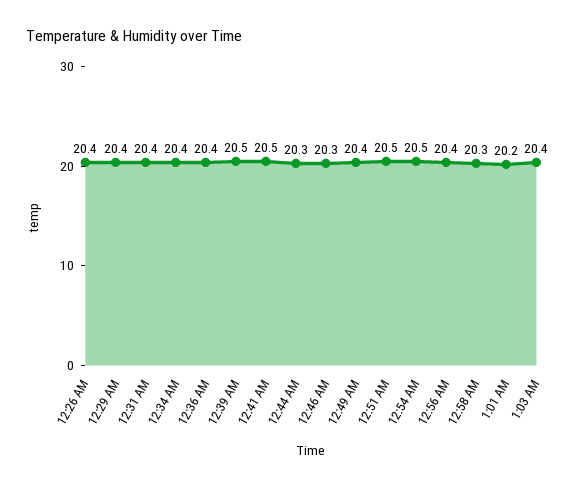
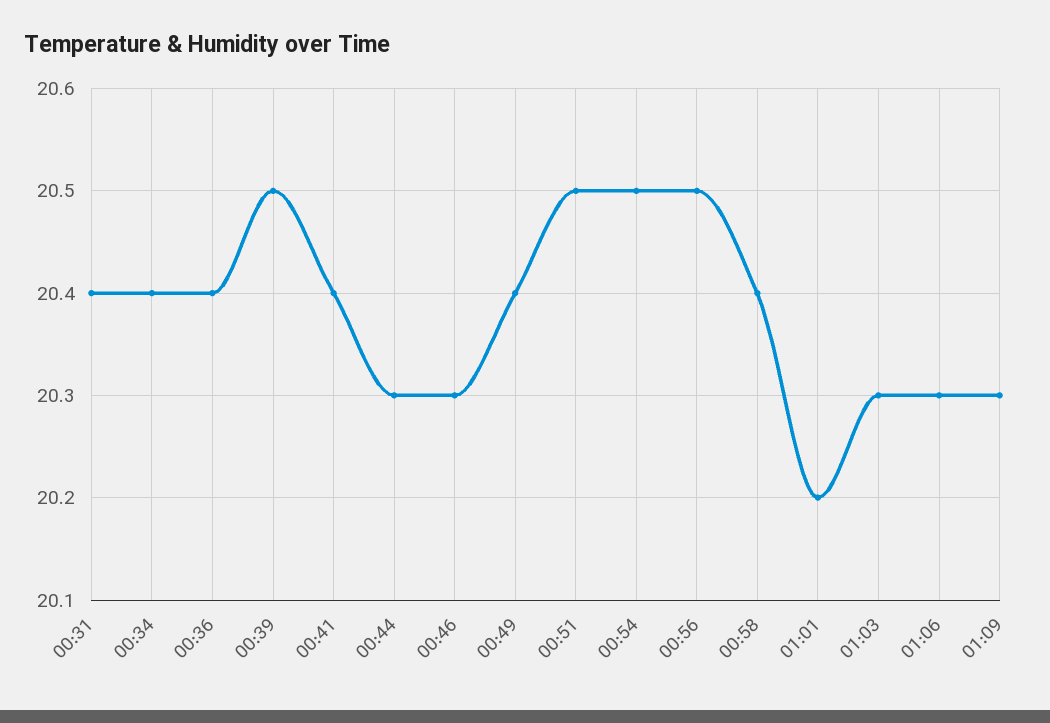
12:26 AM: 20.4 -> none
12:29 AM: 20.4 -> none
12:41 AM: 20.5 -> 20.4
12:56 AM: 20.4 -> 20.5
12:58 AM: 20.3 -> 20.4
1:03 AM: 20.4 -> 20.3
01:06: none -> 20.3
01:09: none -> 20.3

